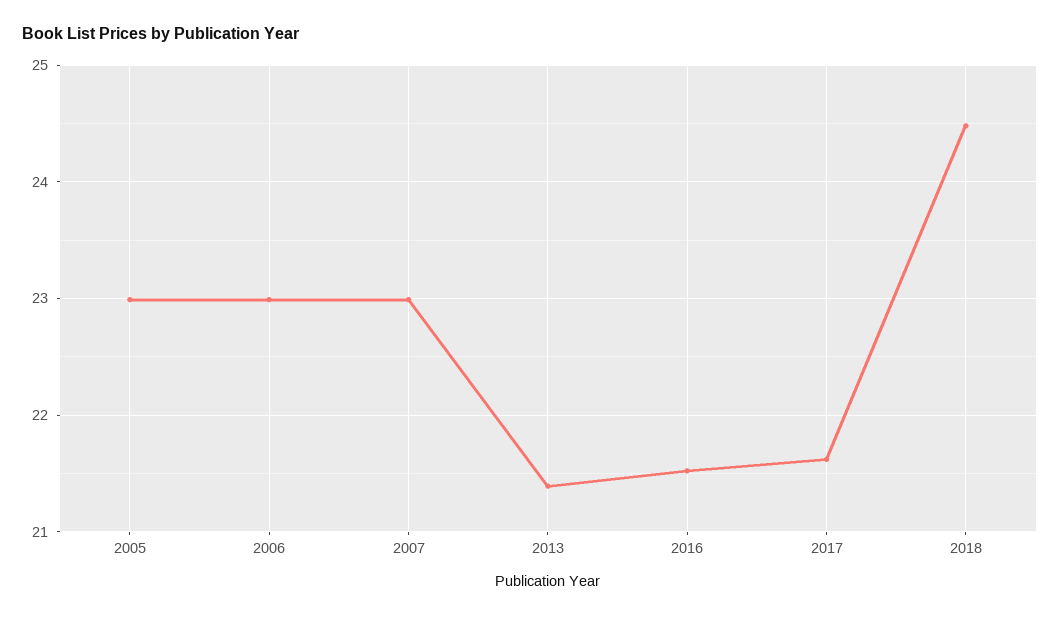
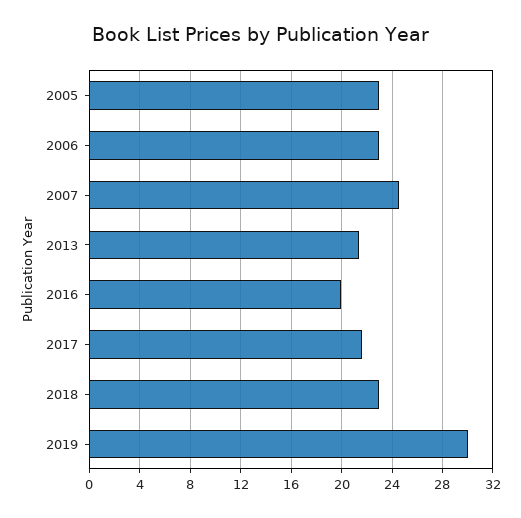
2007: 23 -> 24.5
2016: 21.5 -> 20
2018: 24.5 -> 23
2019: none -> 30

